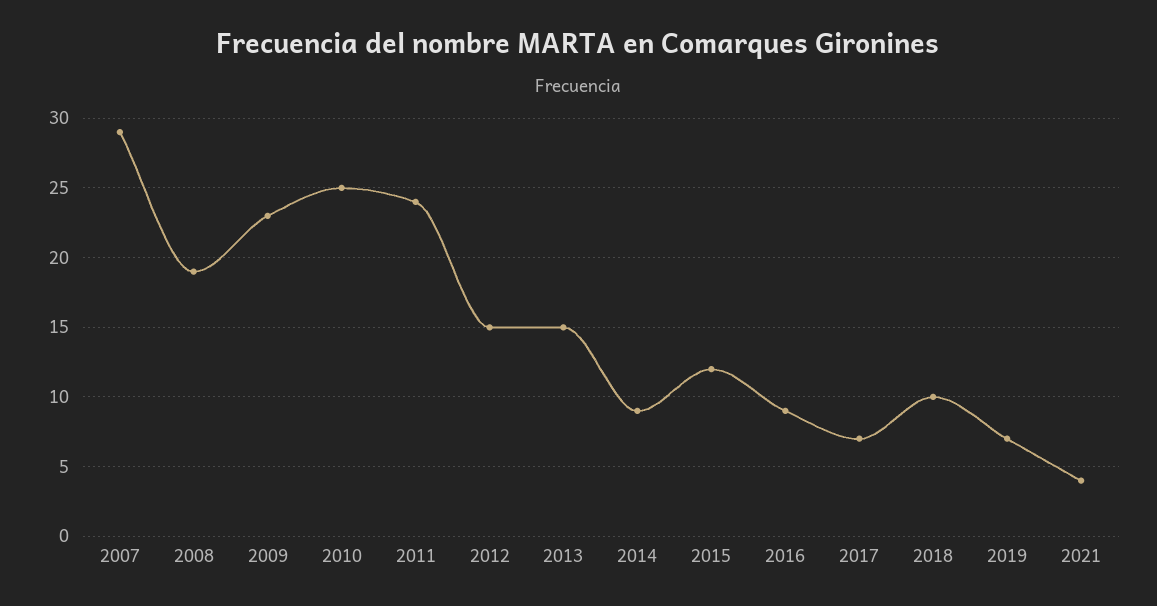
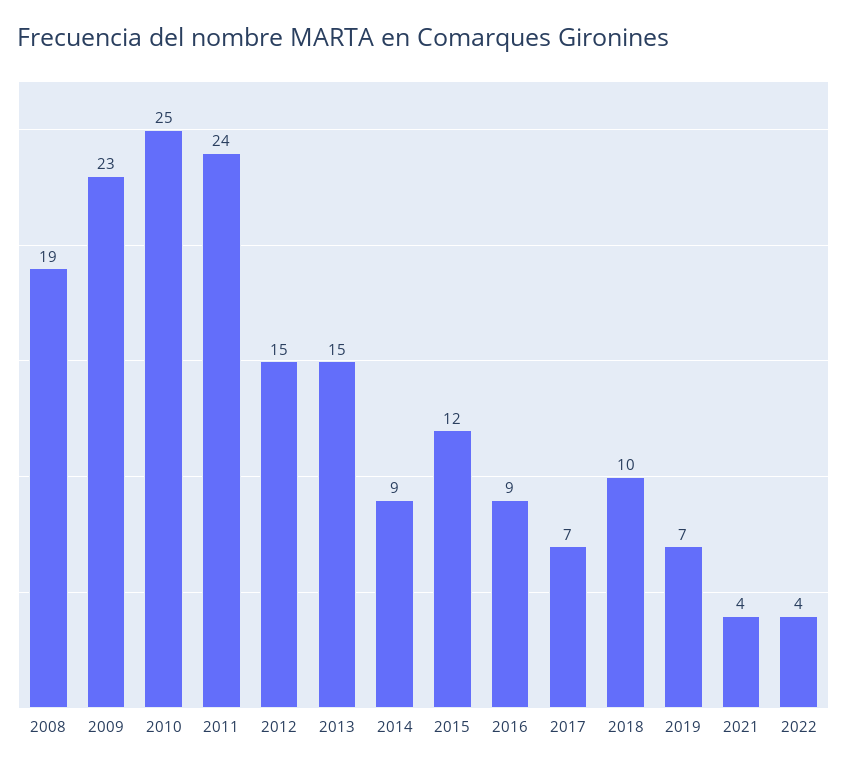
2007: 29 -> none
2022: none -> 4

